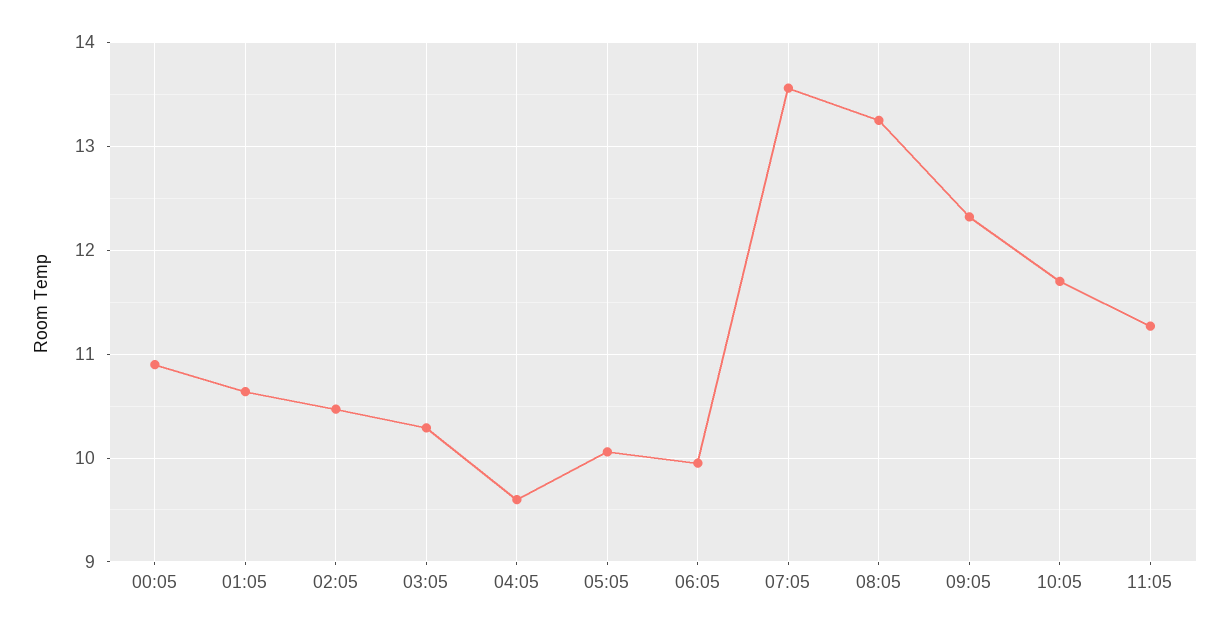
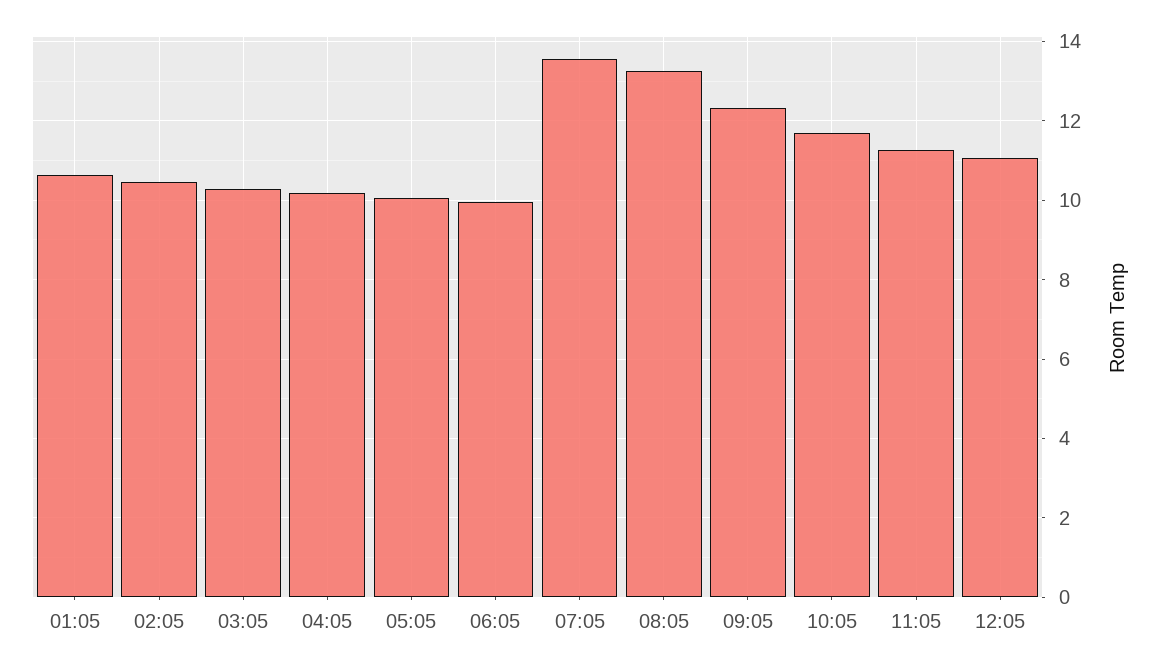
00:05: 10.9 -> none
04:05: 9.6 -> 10.2
12:05: none -> 11

